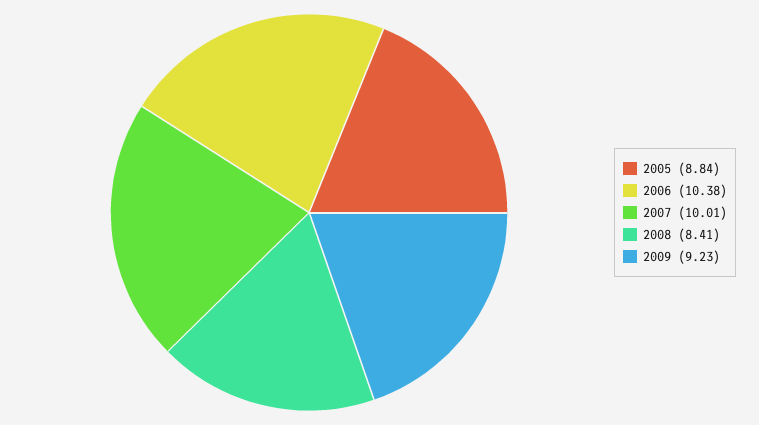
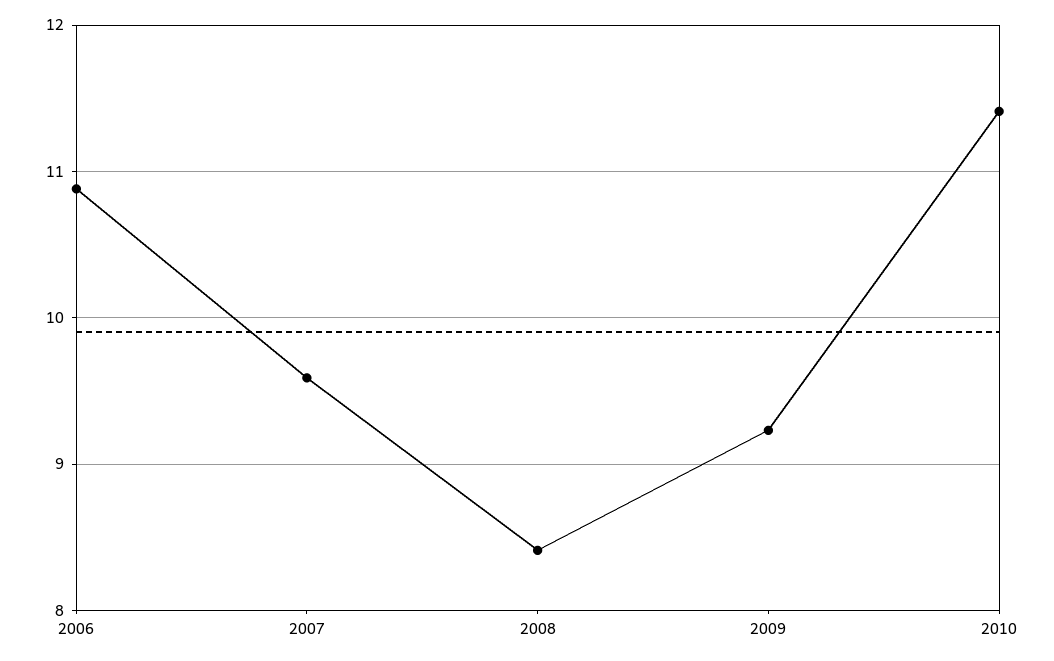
2005: 8.84 -> none
2006: 10.38 -> 10.9
2007: 10.01 -> 9.6
2010: none -> 11.4

